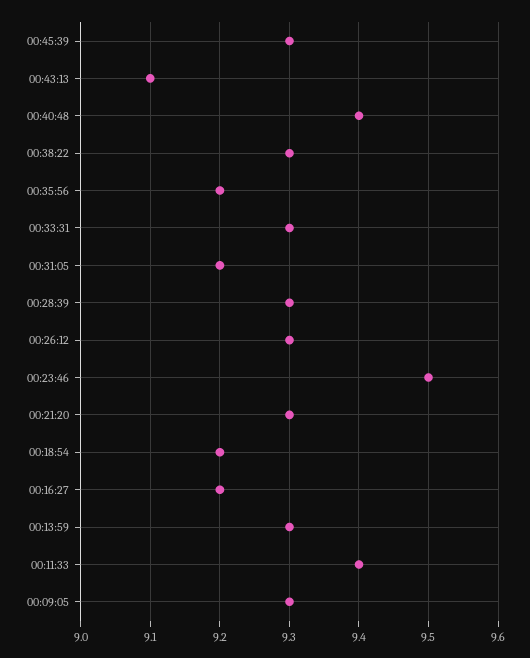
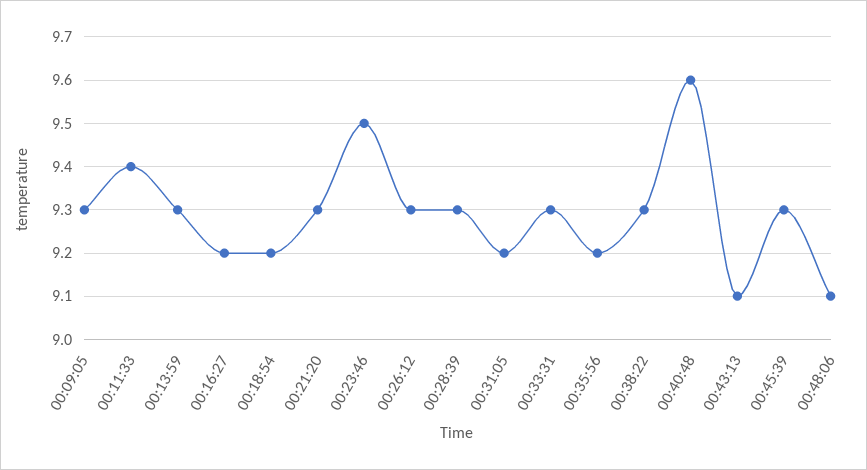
00:40:48: 9.4 -> 9.6
00:48:06: none -> 9.1

